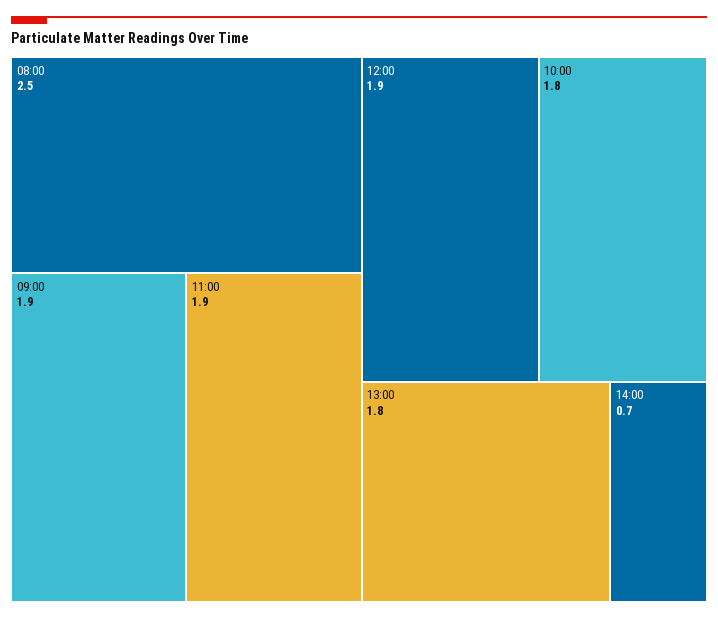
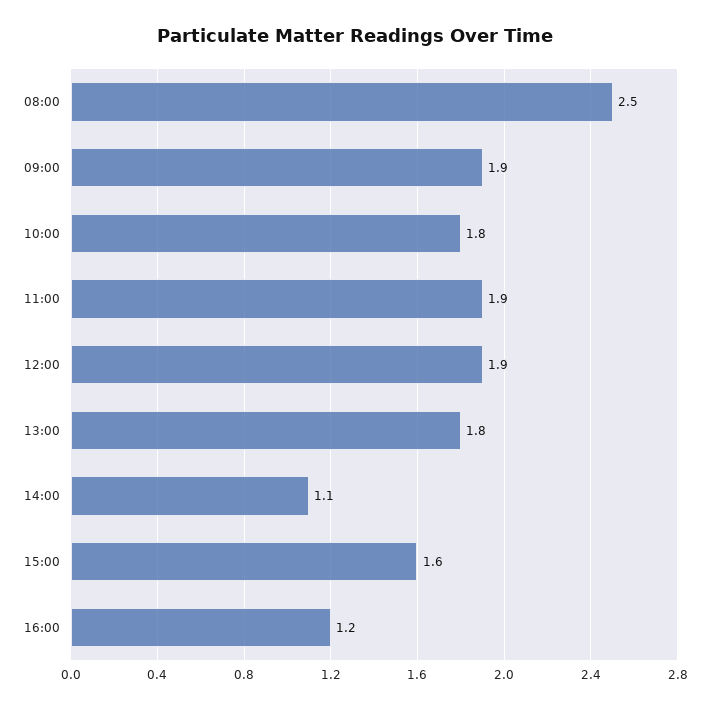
14:00: 0.7 -> 1.1
15:00: none -> 1.6
16:00: none -> 1.2

